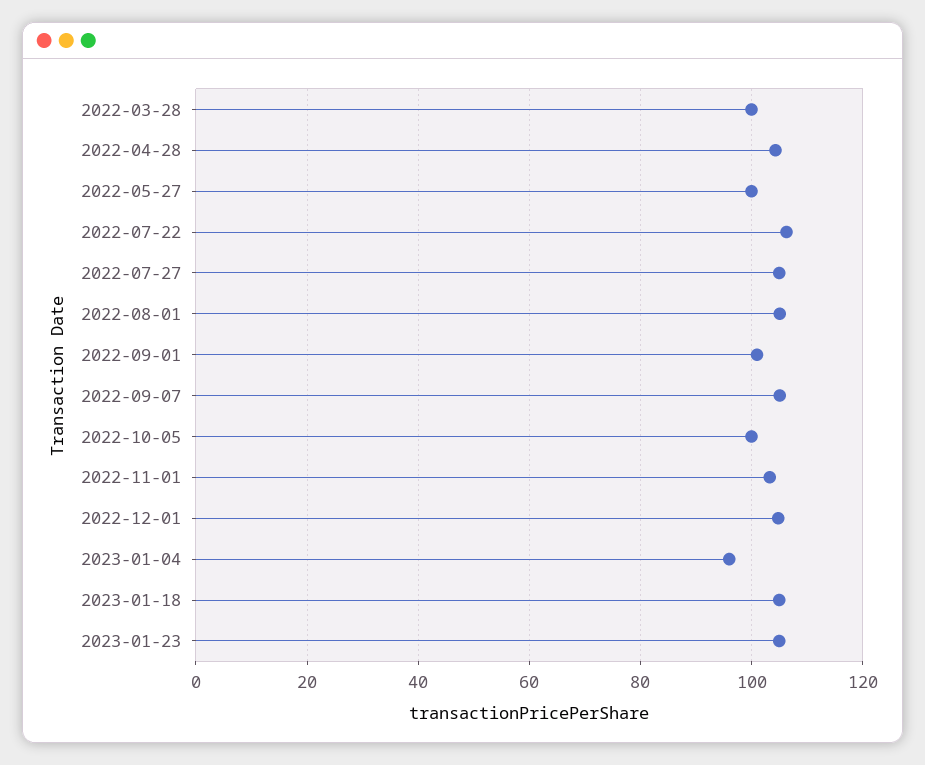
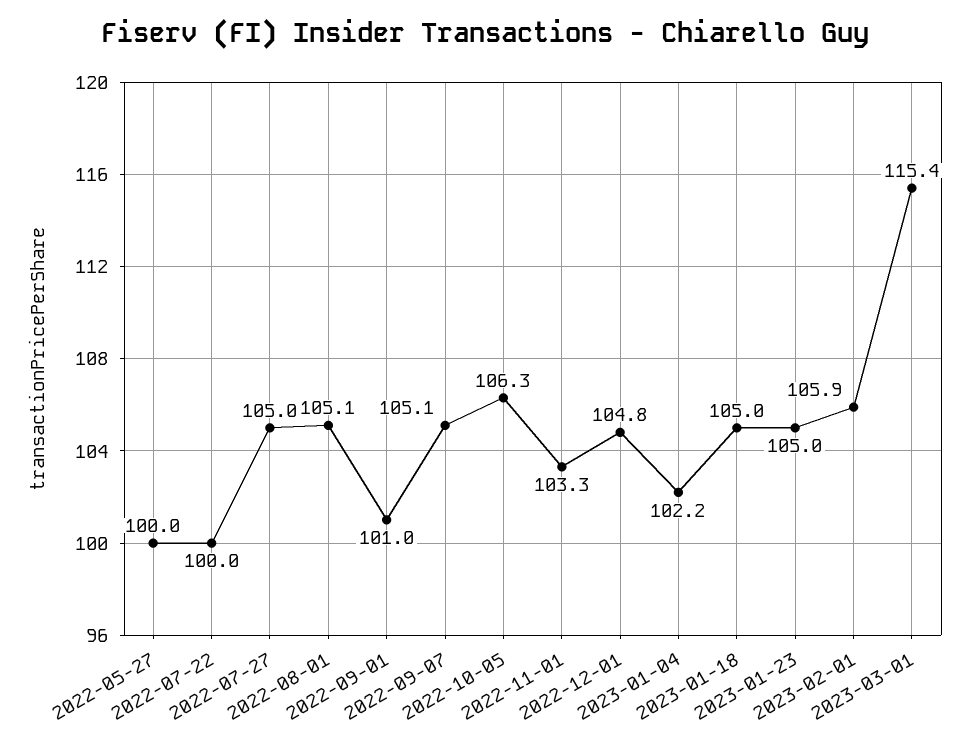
2022-03-28: 100 -> none
2022-04-28: 104 -> none
2022-07-22: 106 -> 100
2022-10-05: 100 -> 106.3
2023-01-04: 96 -> 102.2
2023-02-01: none -> 105.9
2023-03-01: none -> 115.4

